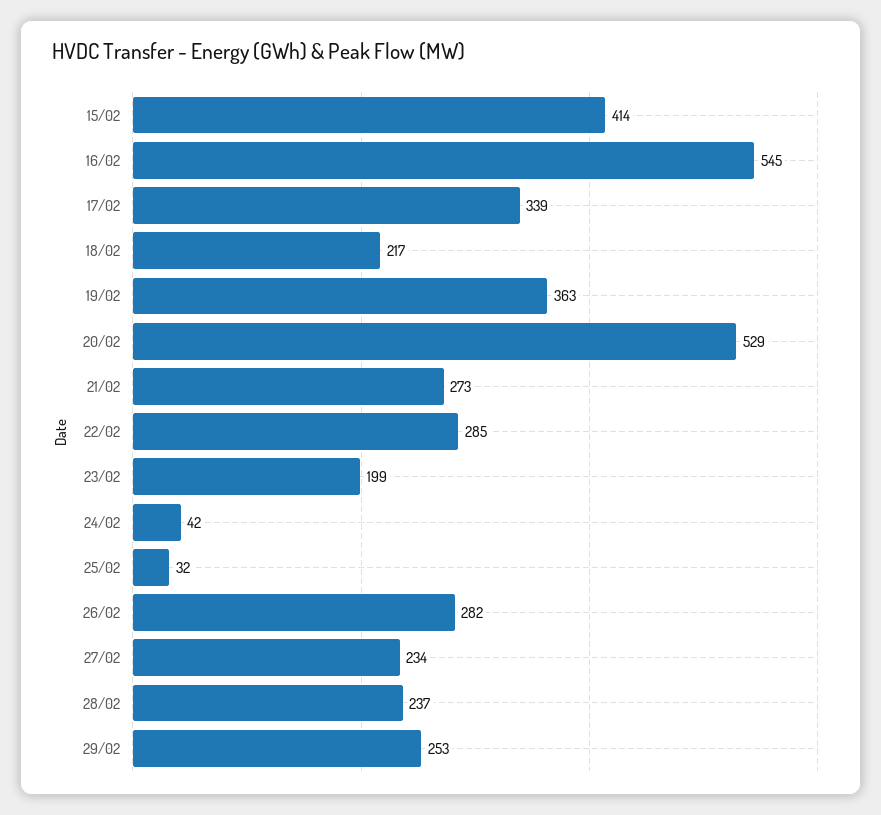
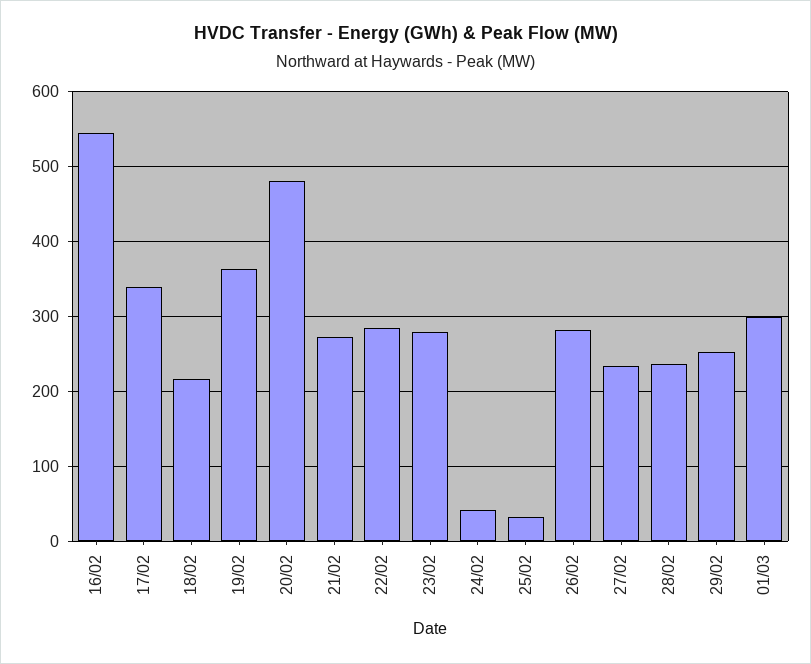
15/02: 414 -> none
20/02: 529 -> 480
23/02: 199 -> 280
01/03: none -> 300

